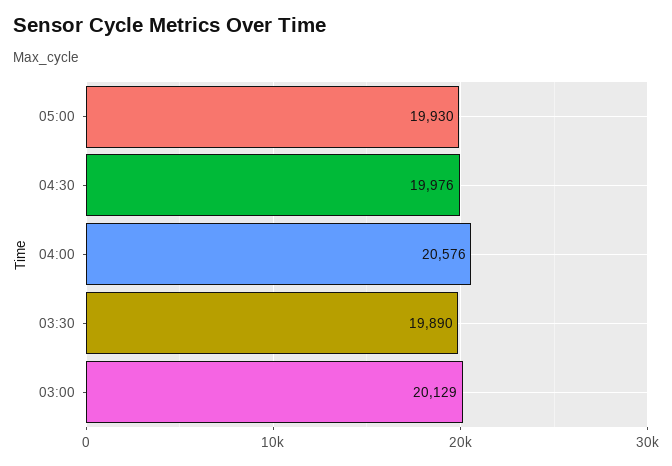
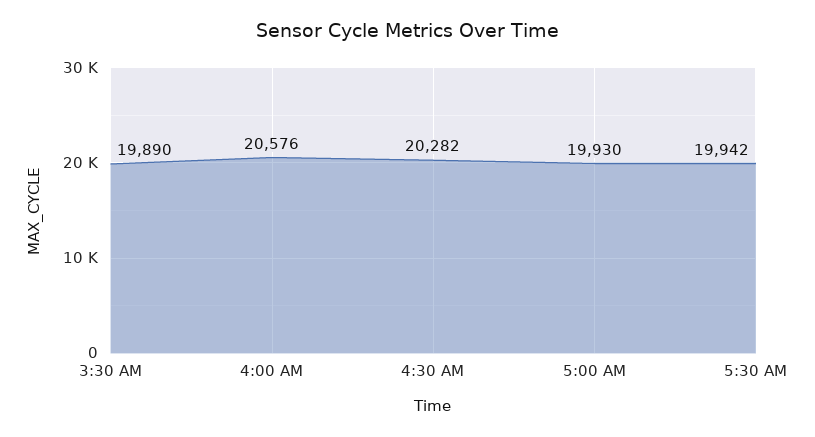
04:30: 19976 -> 20282
03:00: 20129 -> none
5:30 AM: none -> 19942

